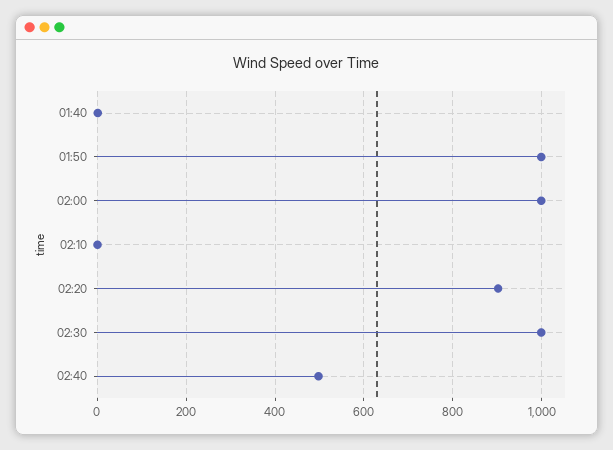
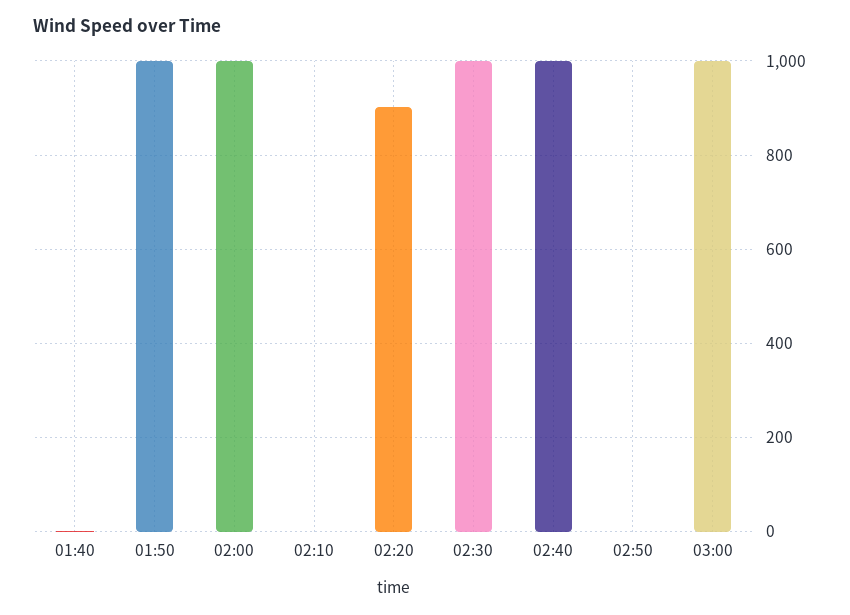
02:40: 500 -> 1000
02:50: none -> 0
03:00: none -> 1000

